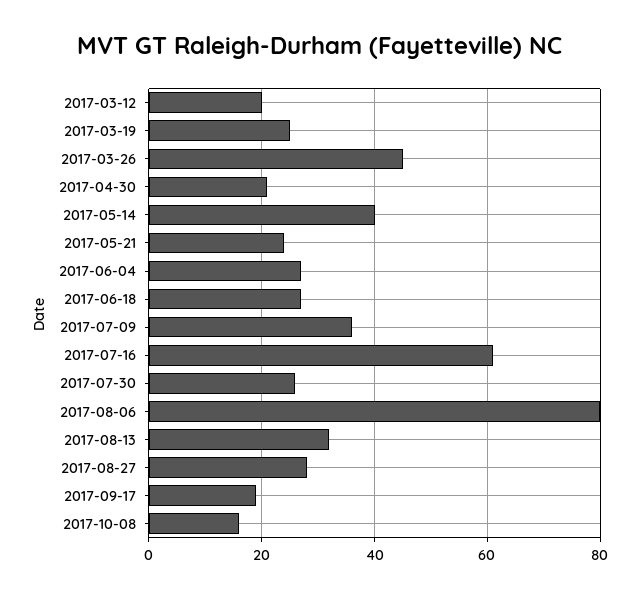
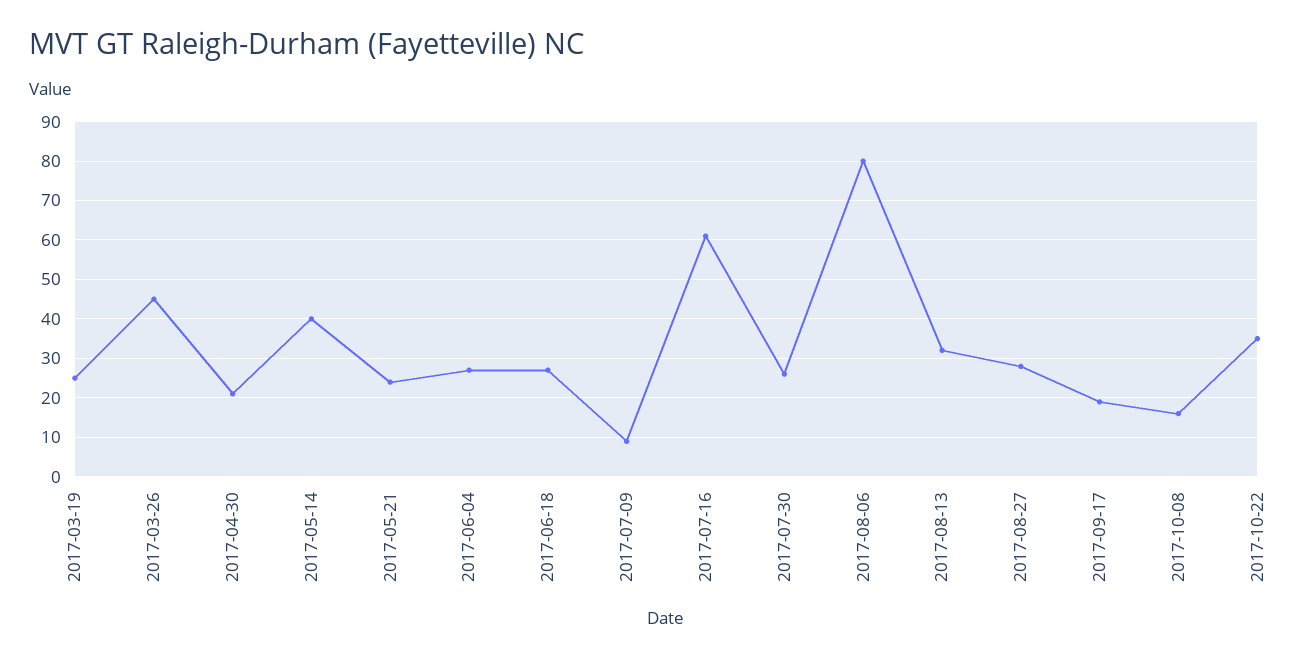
2017-03-12: 20 -> none
2017-07-09: 35 -> 10
2017-10-22: none -> 35

